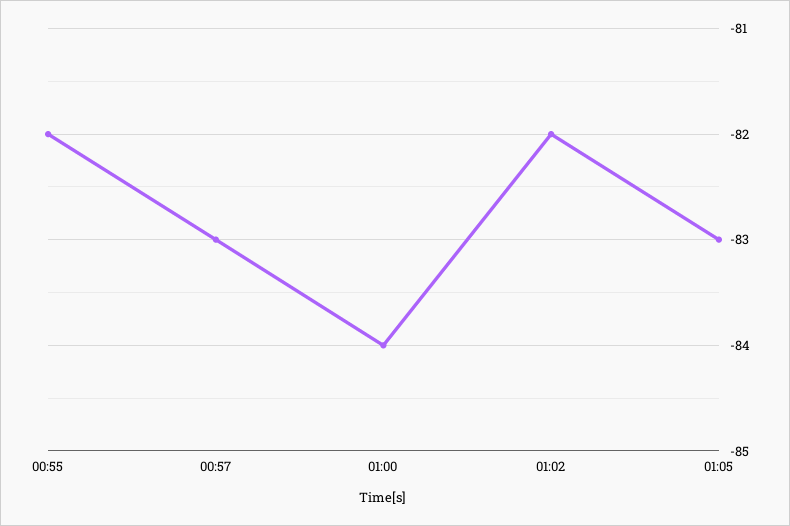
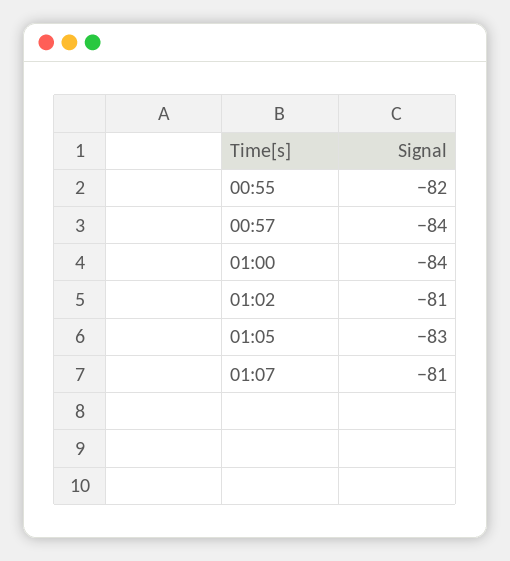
00:57: -83 -> -84
01:02: -82 -> -81
01:07: none -> -81

